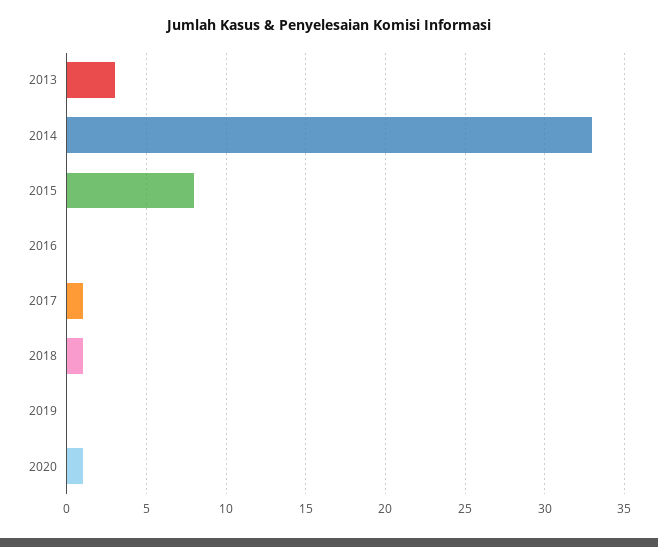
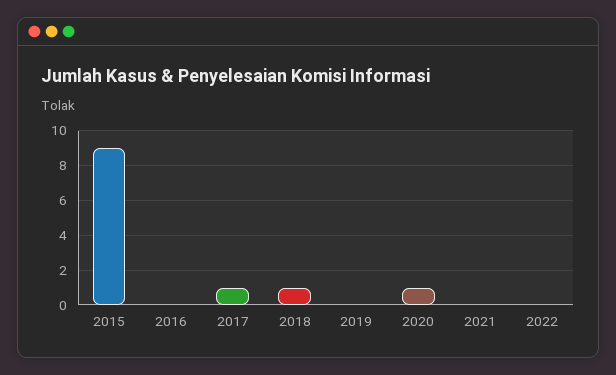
2013: 3 -> none
2014: 33 -> none
2015: 8 -> 9
2021: none -> 0
2022: none -> 0

